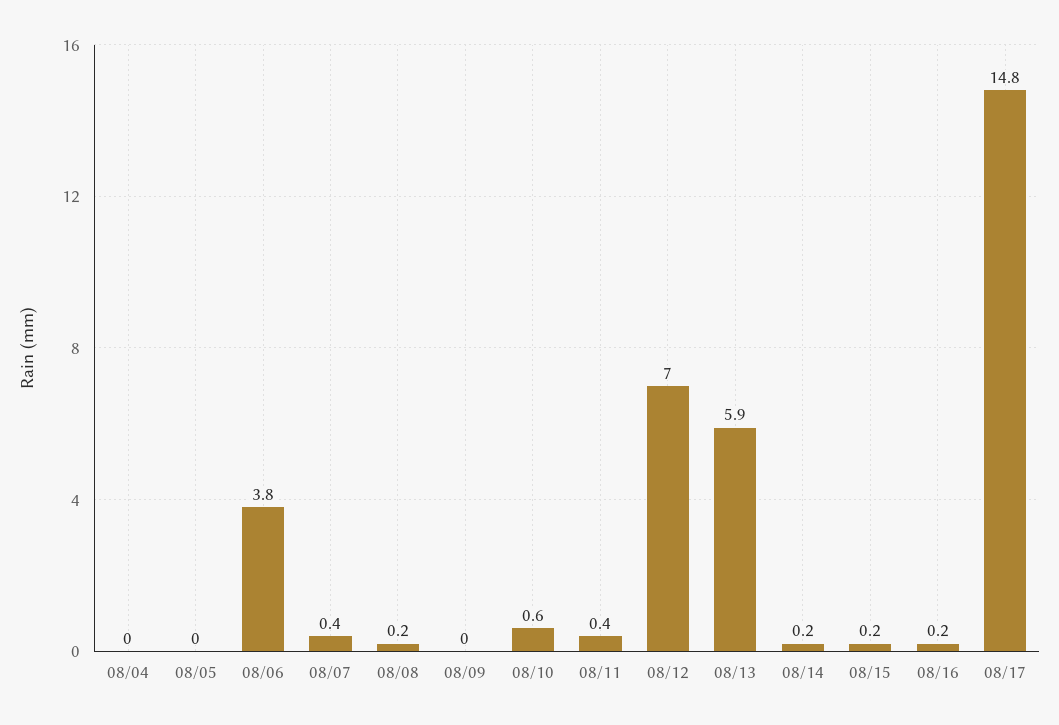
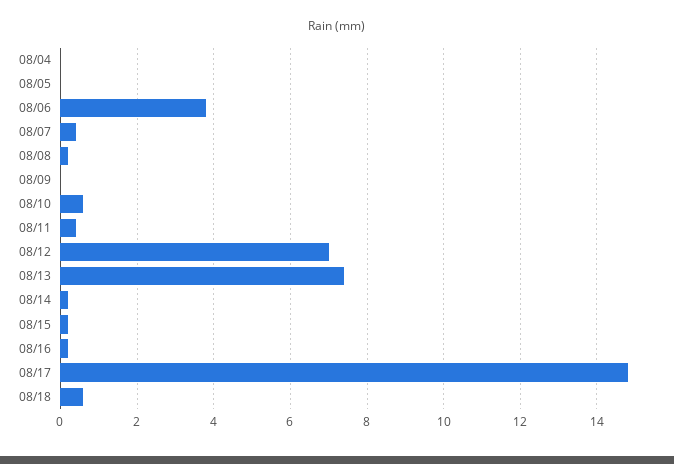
08/13: 5.9 -> 7.5
08/18: none -> 0.5

